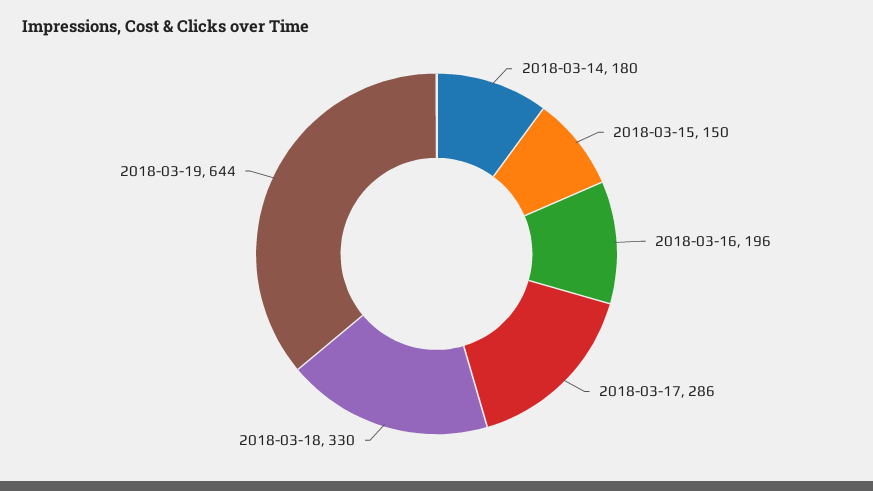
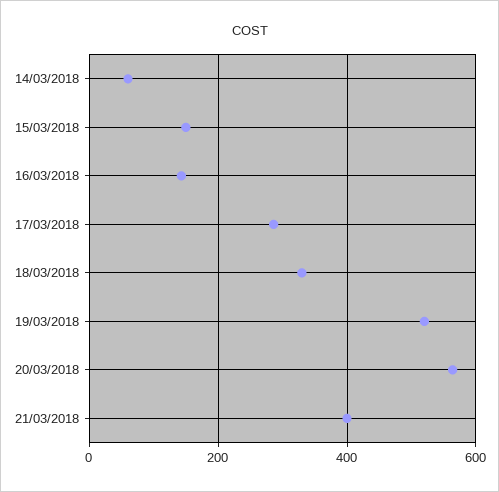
2018-03-14: 180 -> 60
2018-03-16: 196 -> 140
2018-03-19: 644 -> 520
20/03/2018: none -> 560
21/03/2018: none -> 400

